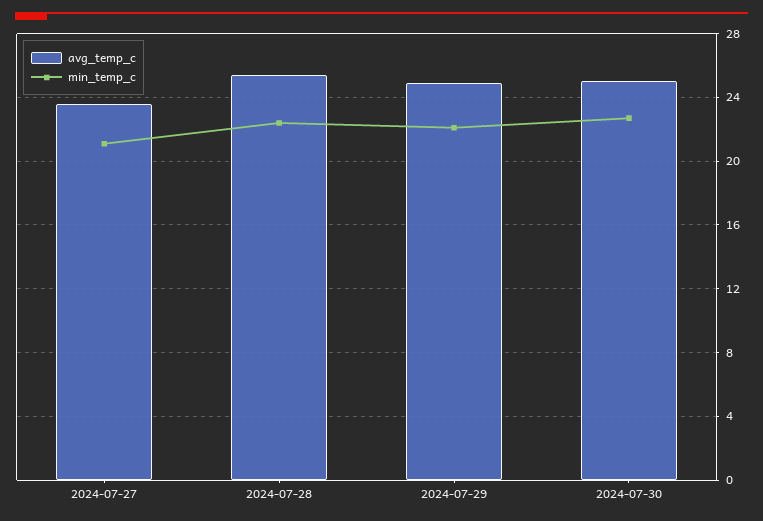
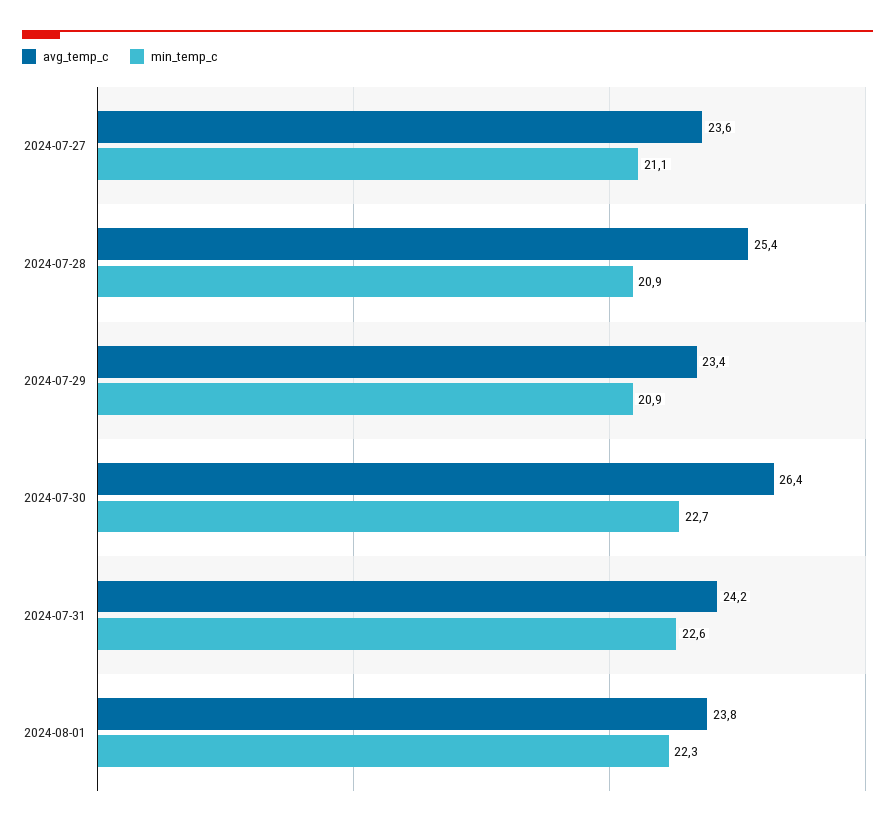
min_temp_c, 2024-07-28: 22.5 -> 20.9
avg_temp_c, 2024-07-29: 25 -> 23.4
min_temp_c, 2024-07-29: 22 -> 20.9
avg_temp_c, 2024-07-30: 25 -> 26.4
avg_temp_c, 2024-07-31: none -> 24.2
min_temp_c, 2024-07-31: none -> 22.6
avg_temp_c, 2024-08-01: none -> 23.8
min_temp_c, 2024-08-01: none -> 22.3

